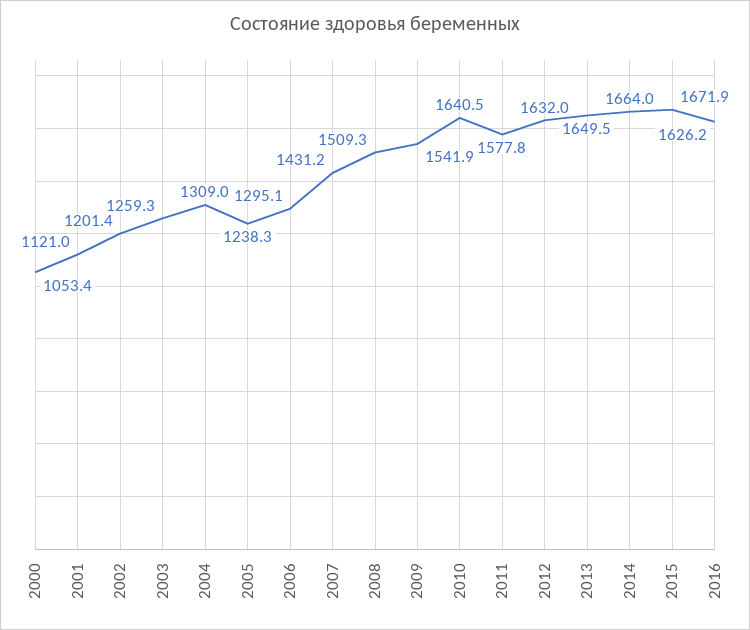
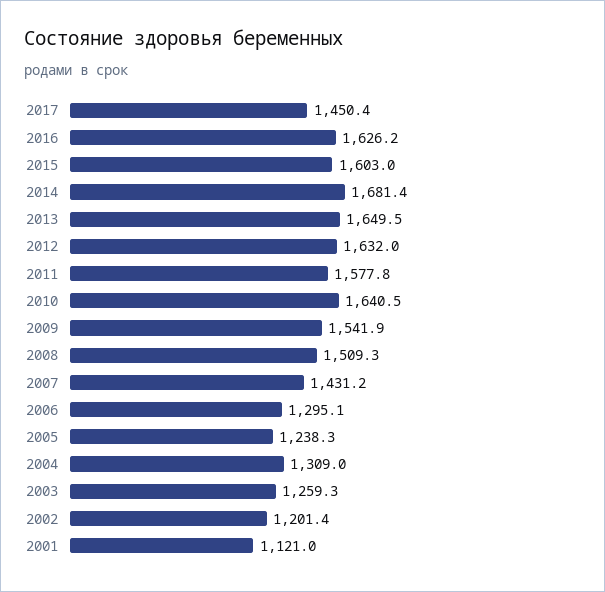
2000: 1053.4 -> none
2014: 1664 -> 1681.4
2015: 1671.9 -> 1603
2017: none -> 1450.4

